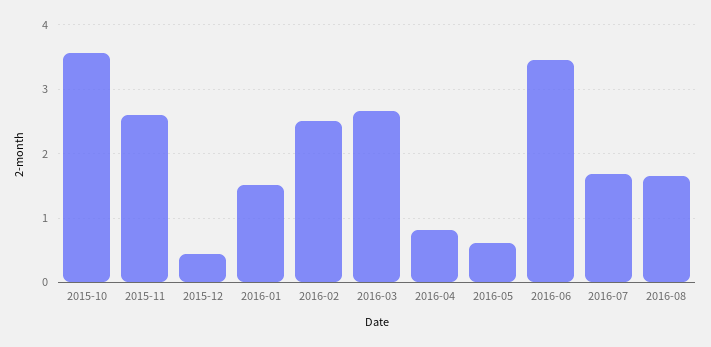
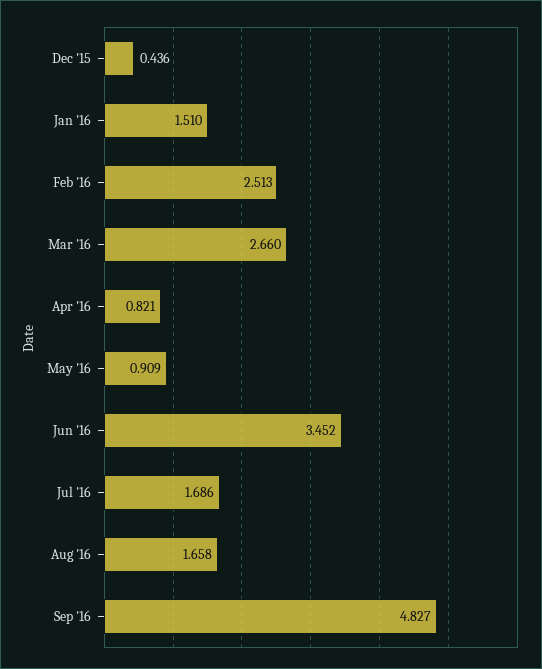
2015-10: 3.6 -> none
2015-11: 2.6 -> none
2016-05: 0.6 -> 0.909
Sep '16: none -> 4.827

